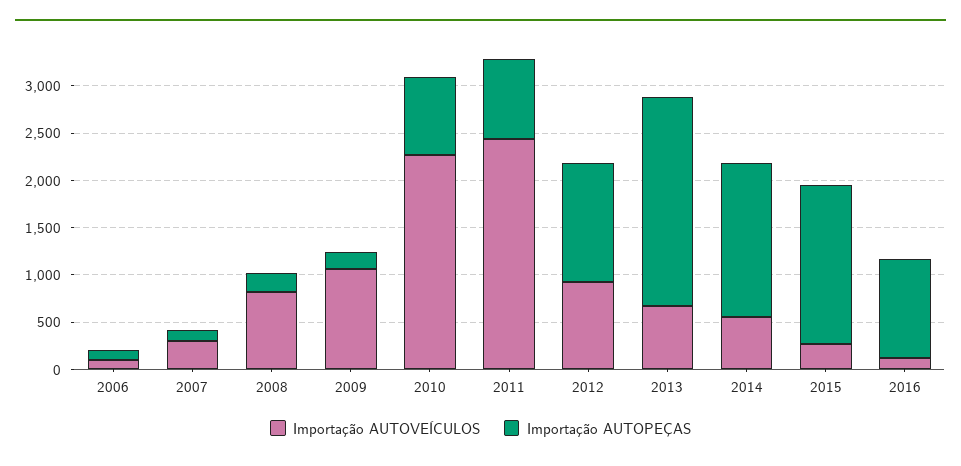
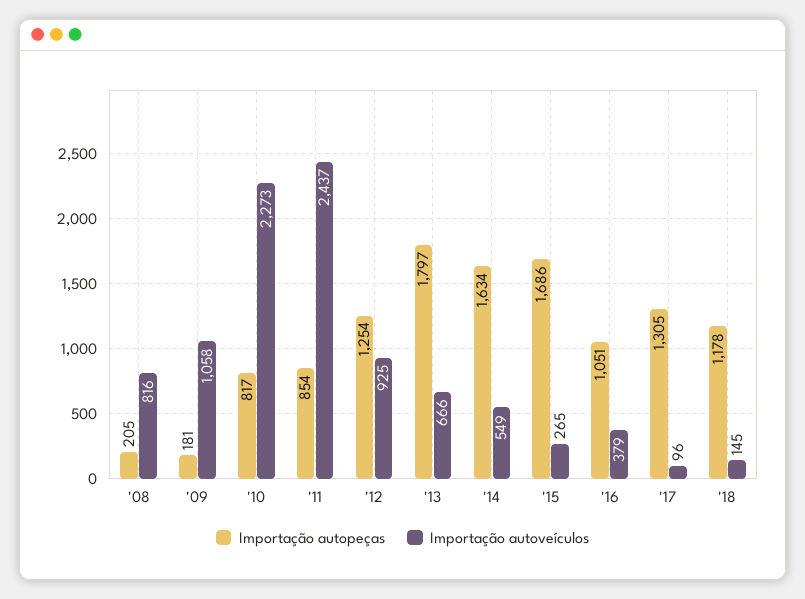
Importação AUTOVEÍCULOS, 2006: 100 -> none
Importação AUTOPEÇAS, 2006: 100 -> none
Importação AUTOVEÍCULOS, 2007: 300 -> none
Importação AUTOPEÇAS, 2007: 100 -> none
Importação AUTOPEÇAS, 2013: 2200 -> 1797
Importação AUTOVEÍCULOS, 2016: 100 -> 379
Importação AUTOPEÇAS, '17: none -> 1305
Importação AUTOVEÍCULOS, '17: none -> 96
Importação AUTOPEÇAS, '18: none -> 1178
Importação AUTOVEÍCULOS, '18: none -> 145

